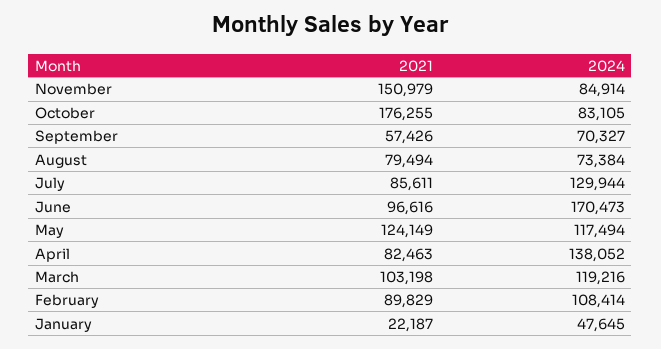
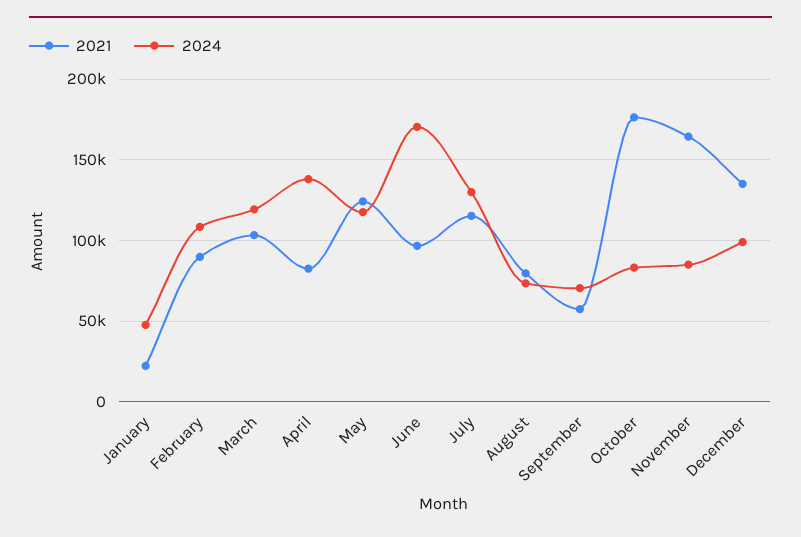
2021, November: 150979 -> 165000
2021, July: 85611 -> 115000
2021, December: none -> 135000
2024, December: none -> 100000

